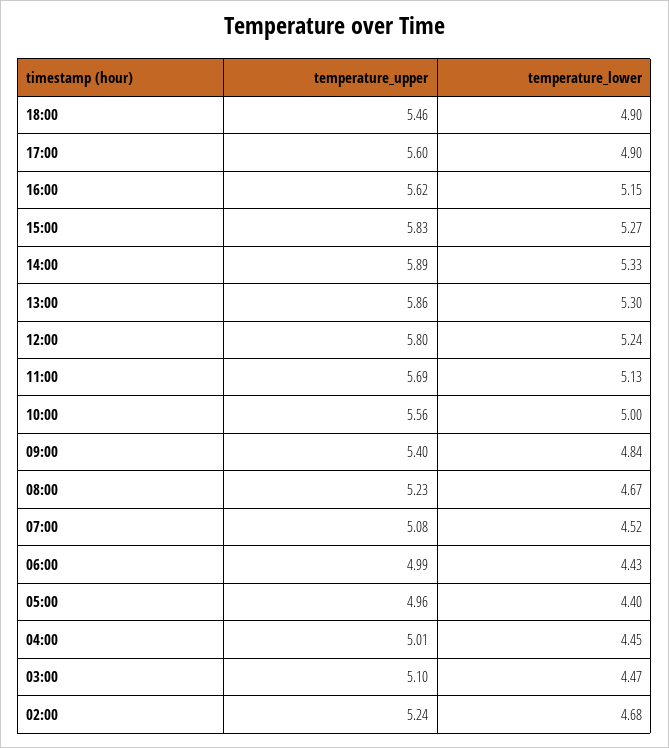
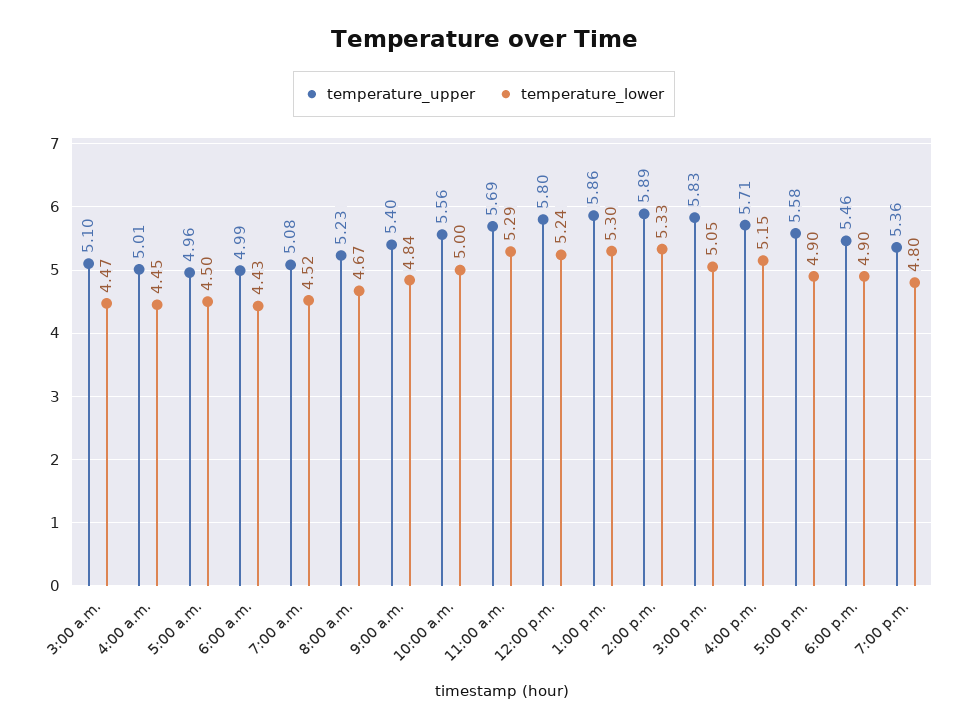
temperature_upper, 17:00: 5.6 -> 5.58
temperature_upper, 16:00: 5.62 -> 5.71
temperature_lower, 15:00: 5.27 -> 5.05
temperature_lower, 11:00: 5.13 -> 5.29
temperature_lower, 05:00: 4.4 -> 4.5
temperature_upper, 02:00: 5.24 -> none
temperature_lower, 02:00: 4.68 -> none
temperature_upper, 7:00 p.m.: none -> 5.36
temperature_lower, 7:00 p.m.: none -> 4.8

